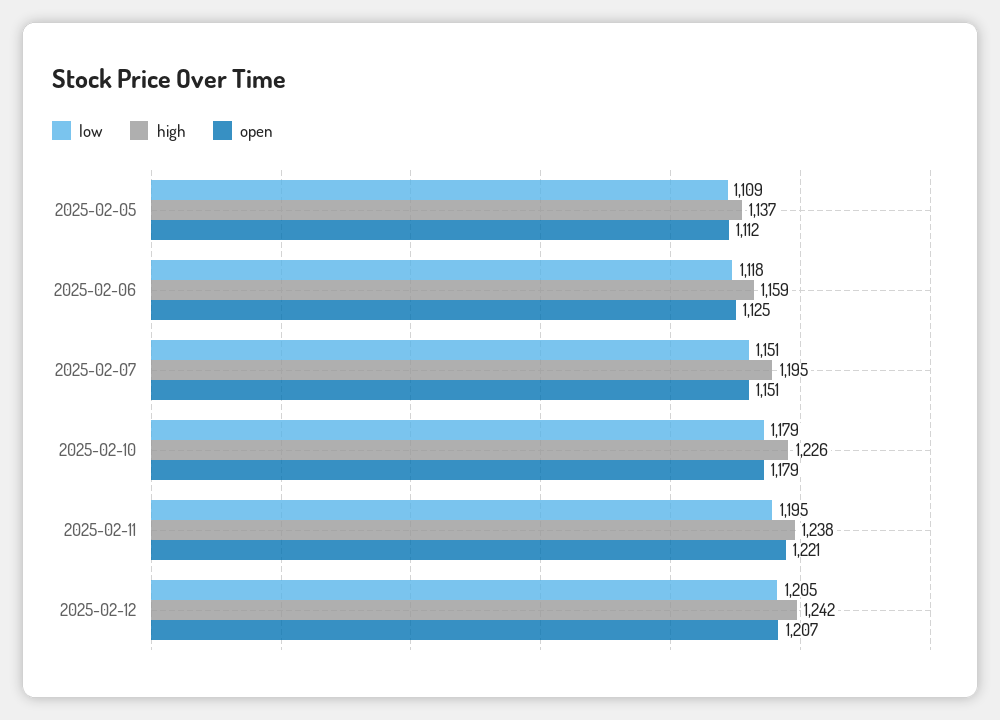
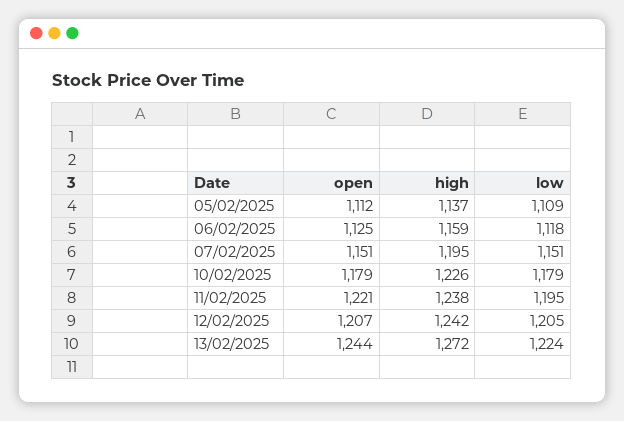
open, 13/02/2025: none -> 1244
high, 13/02/2025: none -> 1272
low, 13/02/2025: none -> 1224

